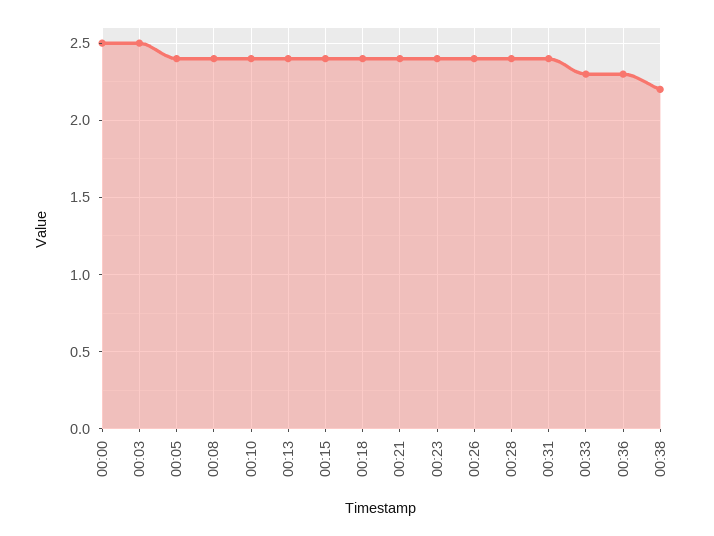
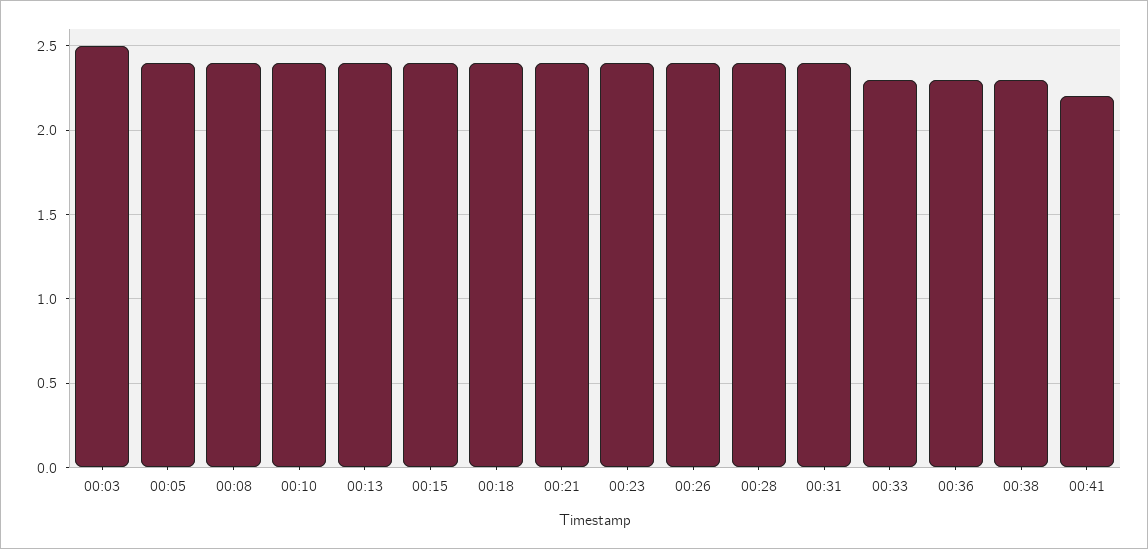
00:00: 2.5 -> none
00:38: 2.2 -> 2.3
00:41: none -> 2.2

